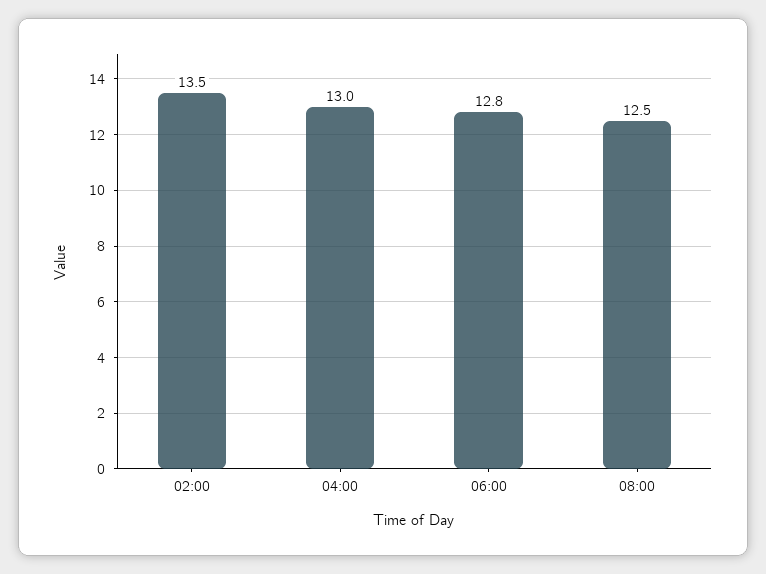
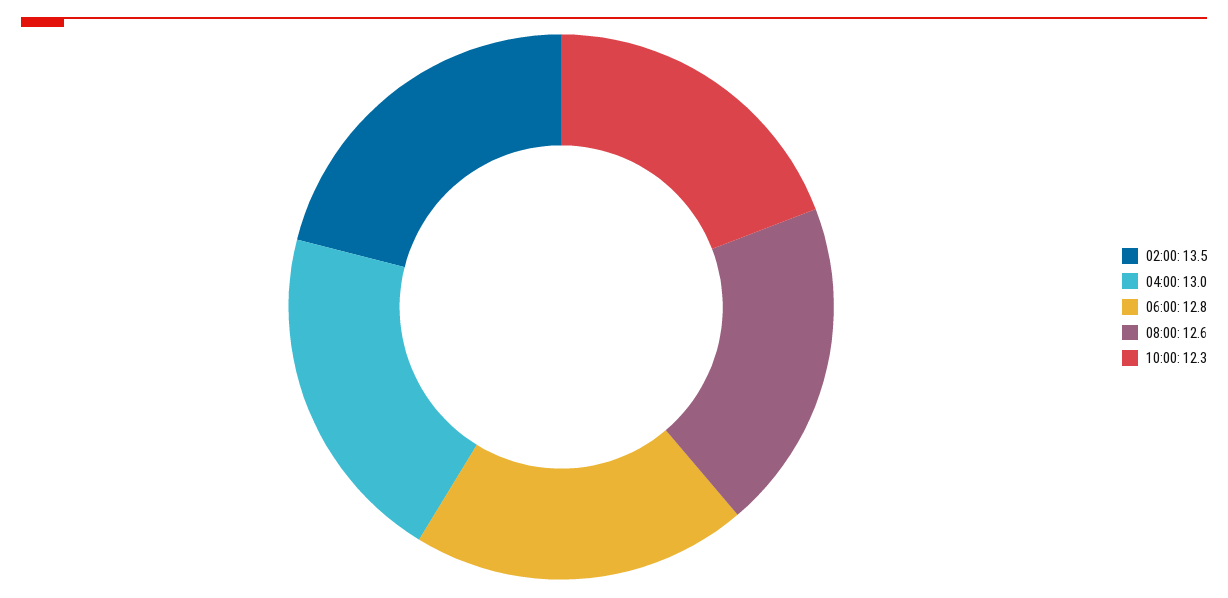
08:00: 12.5 -> 12.6
10:00: none -> 12.3

